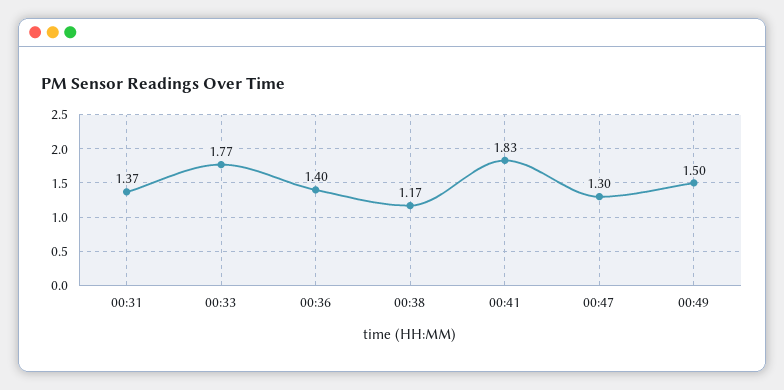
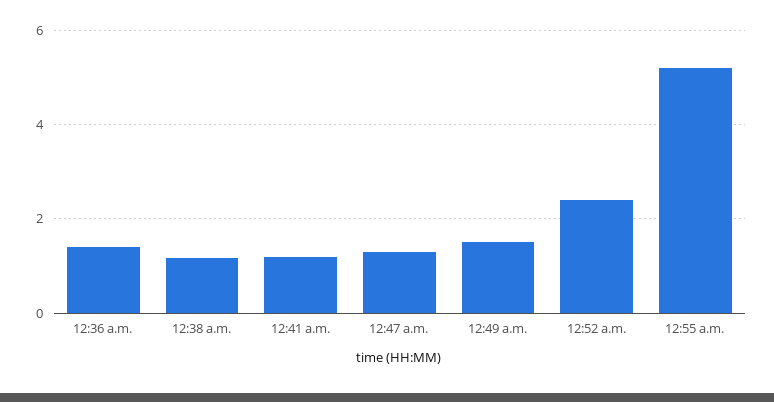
00:31: 1.37 -> none
00:33: 1.77 -> none
00:41: 1.83 -> 1.2
12:52 a.m.: none -> 2.4
12:55 a.m.: none -> 5.2

